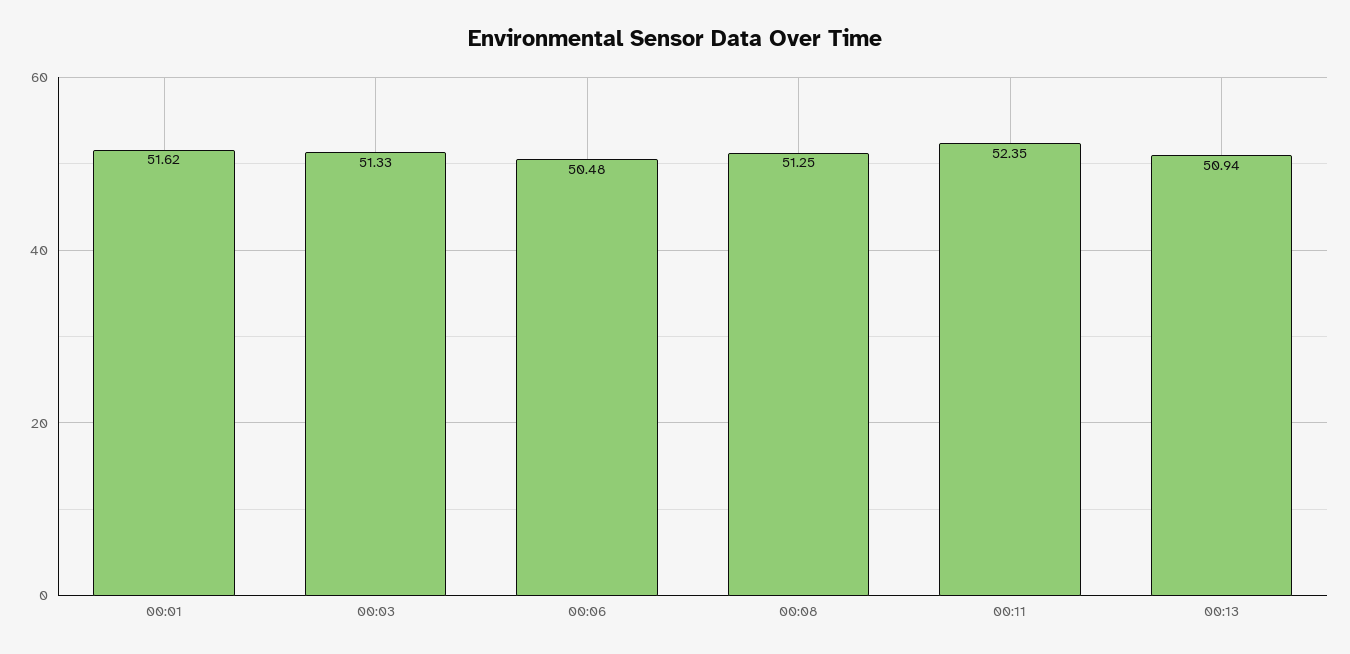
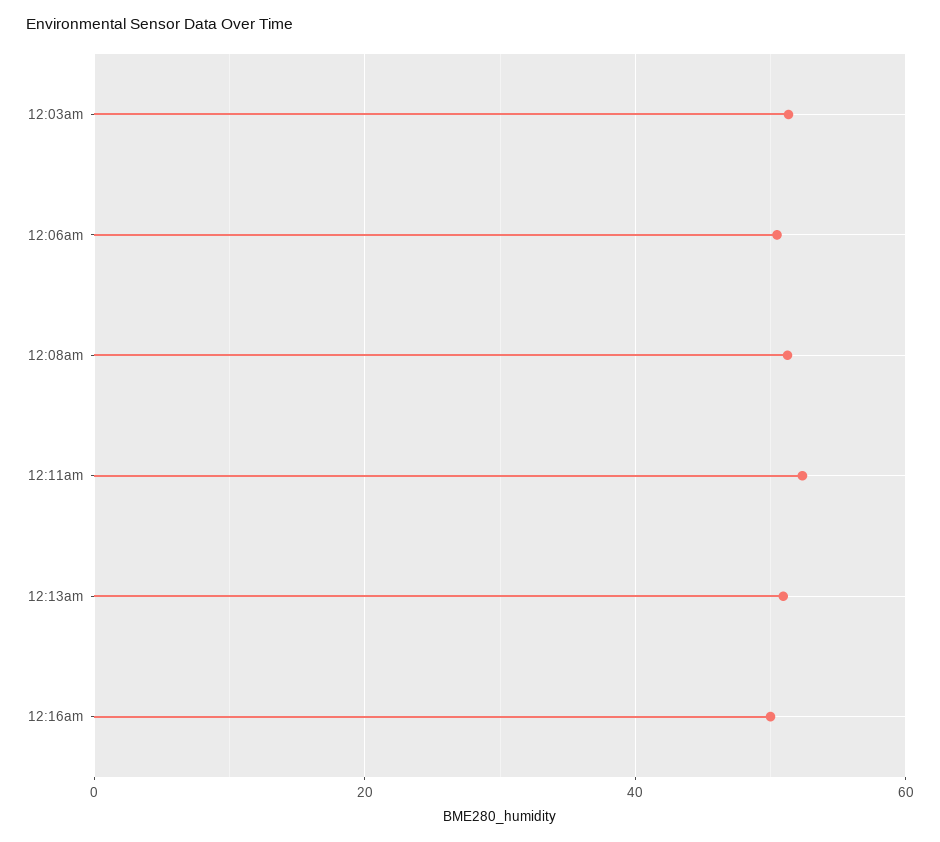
00:01: 51.62 -> none
12:16am: none -> 50

